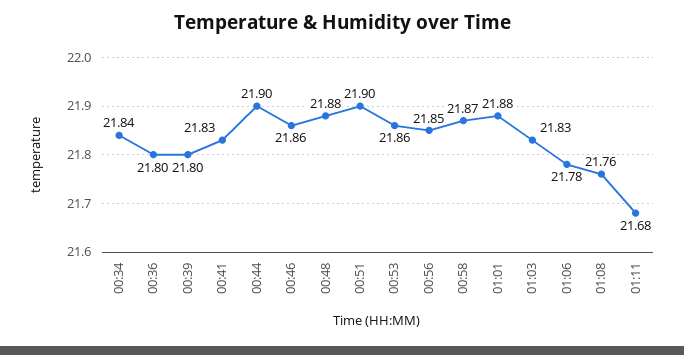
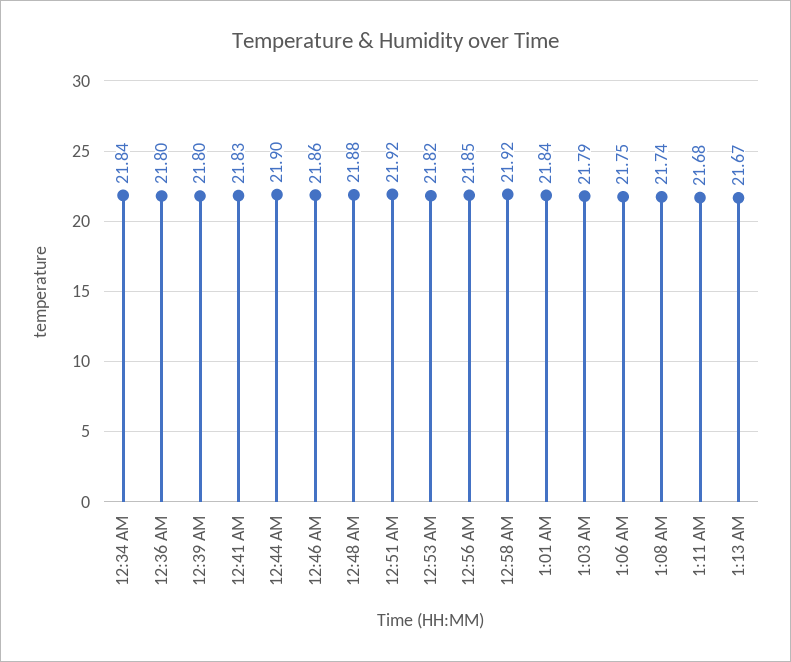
00:51: 21.9 -> 21.92
00:53: 21.86 -> 21.82
00:58: 21.87 -> 21.92
01:01: 21.88 -> 21.84
01:03: 21.83 -> 21.79
01:06: 21.78 -> 21.75
01:08: 21.76 -> 21.74
1:13 AM: none -> 21.67

